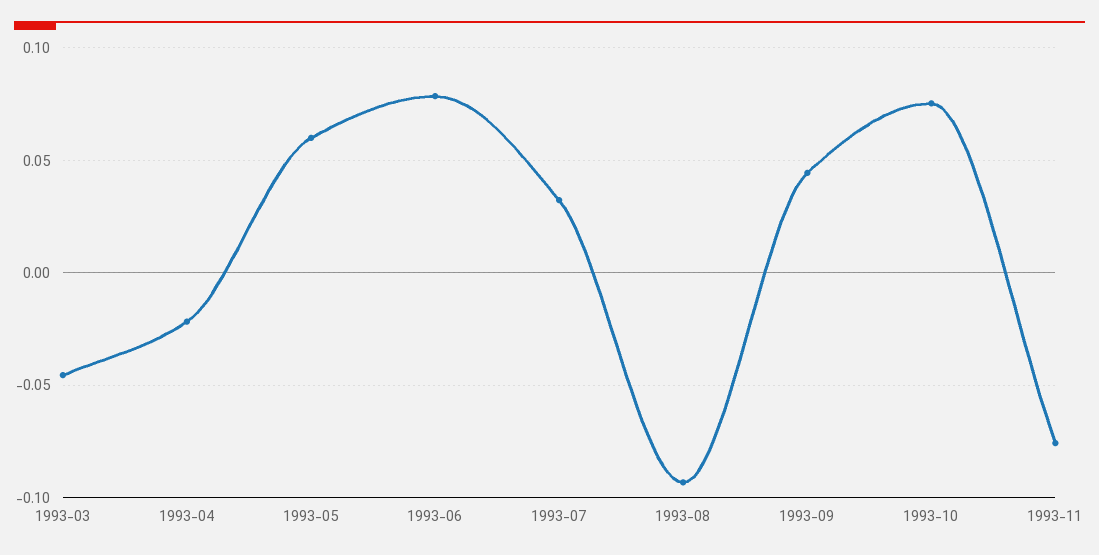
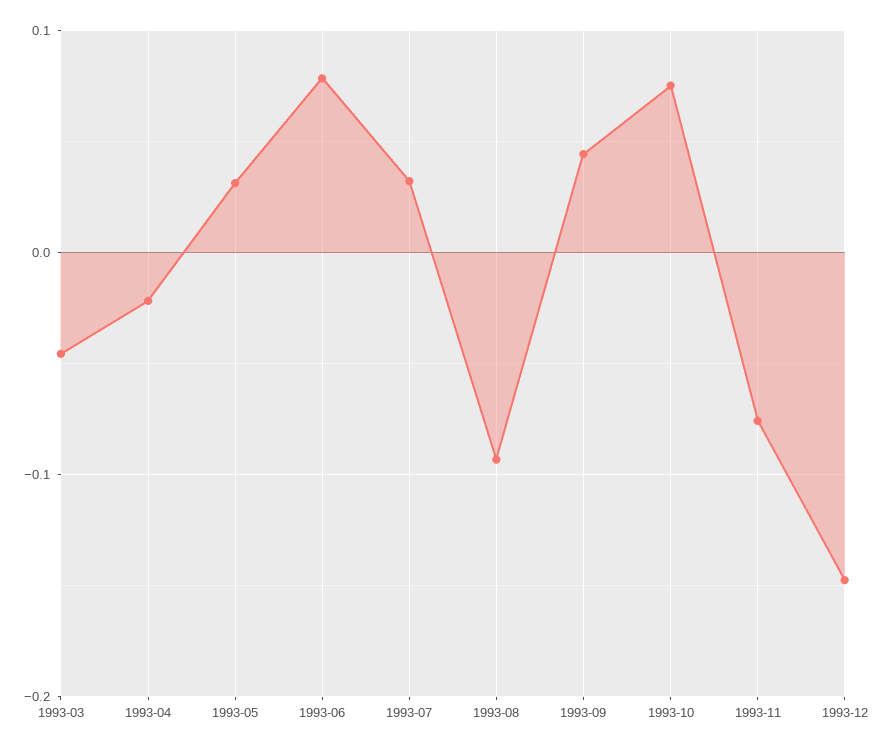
1993-05: 0.06 -> 0.03
1993-12: none -> -0.15

